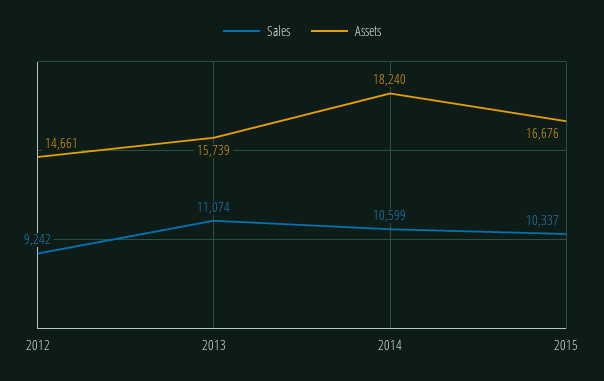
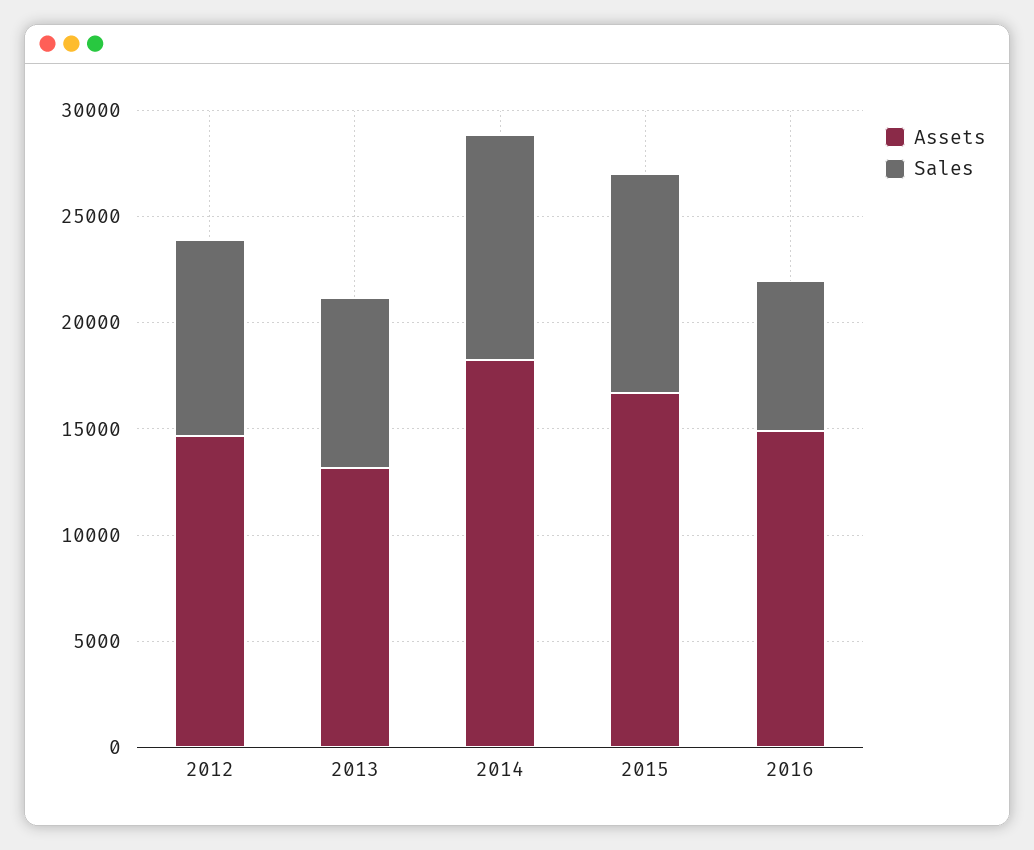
Sales, 2013: 11074 -> 8000
Assets, 2013: 15739 -> 13000
Assets, 2016: none -> 15000
Sales, 2016: none -> 7000

